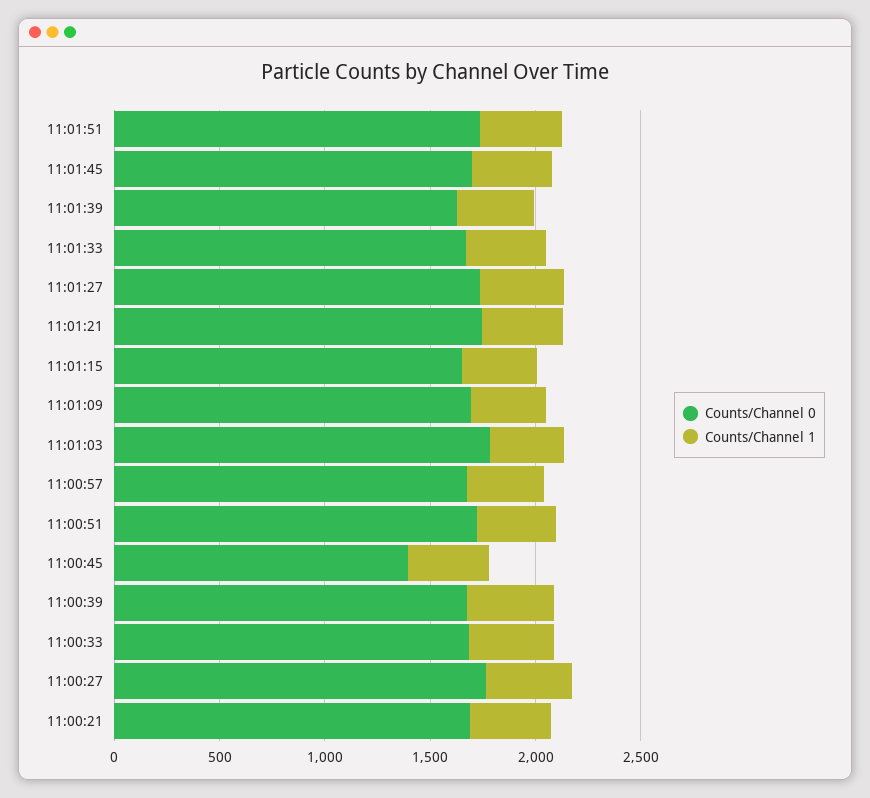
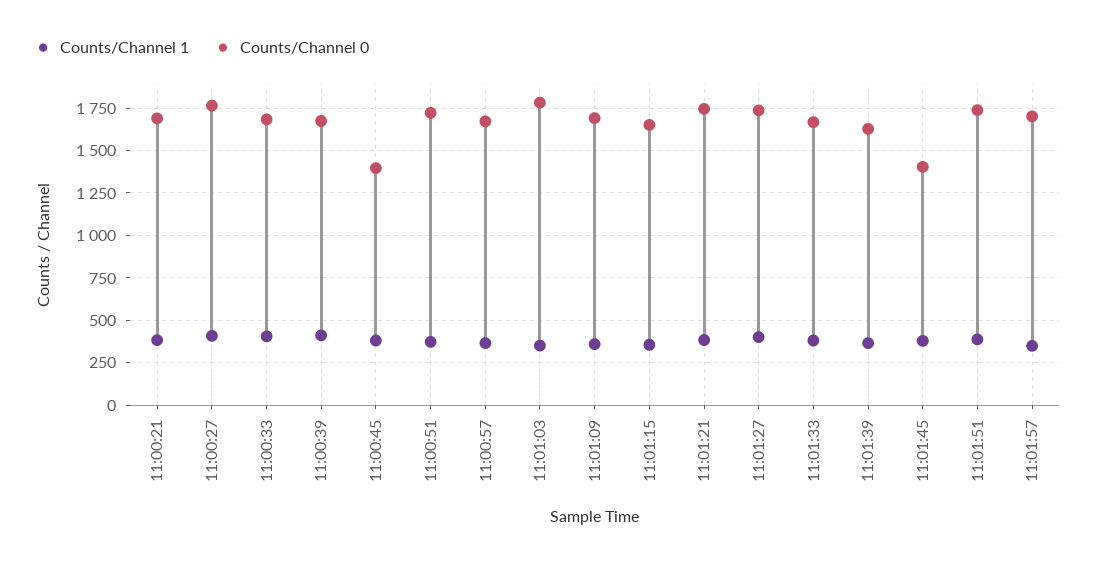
Counts/Channel 0, 11:01:45: 1700 -> 1400
Counts/Channel 1, 11:01:57: none -> 350
Counts/Channel 0, 11:01:57: none -> 1700

